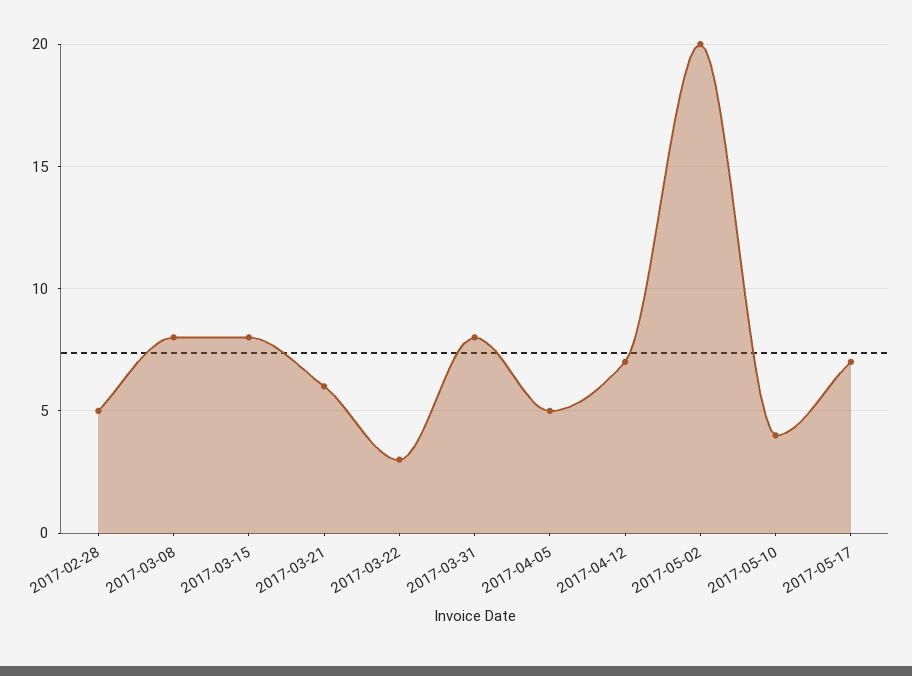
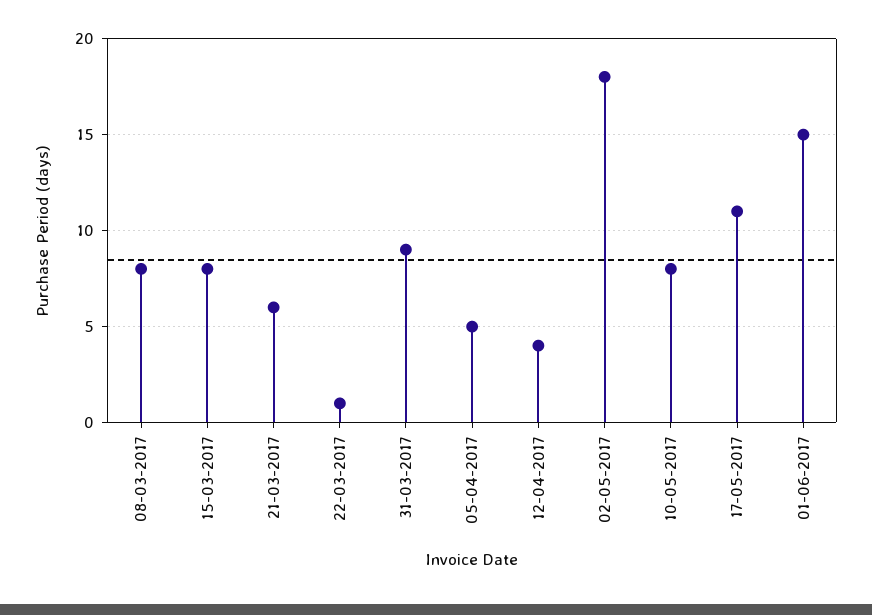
2017-02-28: 5 -> none
2017-03-22: 3 -> 1
2017-03-31: 8 -> 9
2017-04-12: 7 -> 4
2017-05-02: 20 -> 18
2017-05-10: 4 -> 8
2017-05-17: 7 -> 11
01-06-2017: none -> 15

